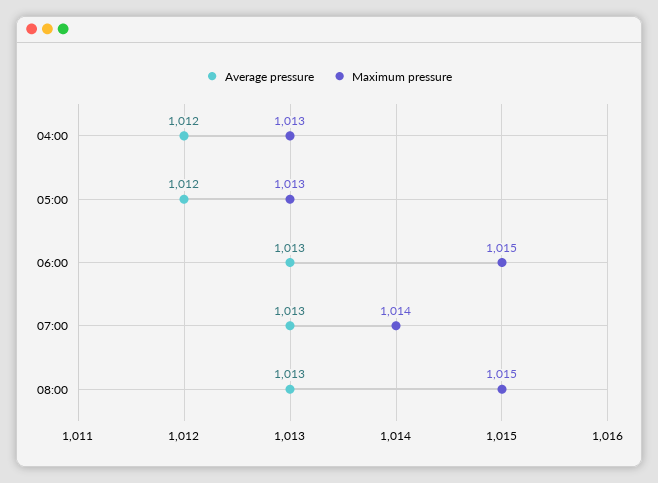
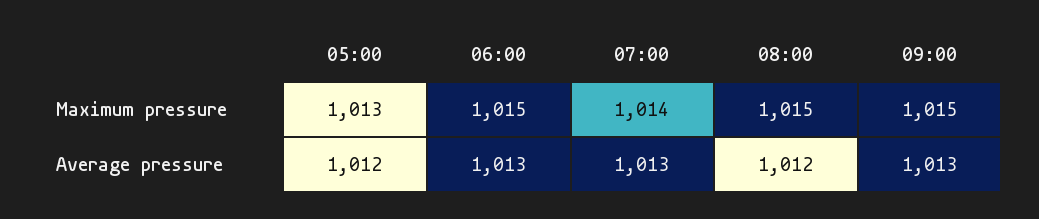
Average pressure, 04:00: 1012 -> none
Maximum pressure, 04:00: 1013 -> none
Average pressure, 08:00: 1013 -> 1012
Maximum pressure, 09:00: none -> 1015
Average pressure, 09:00: none -> 1013

